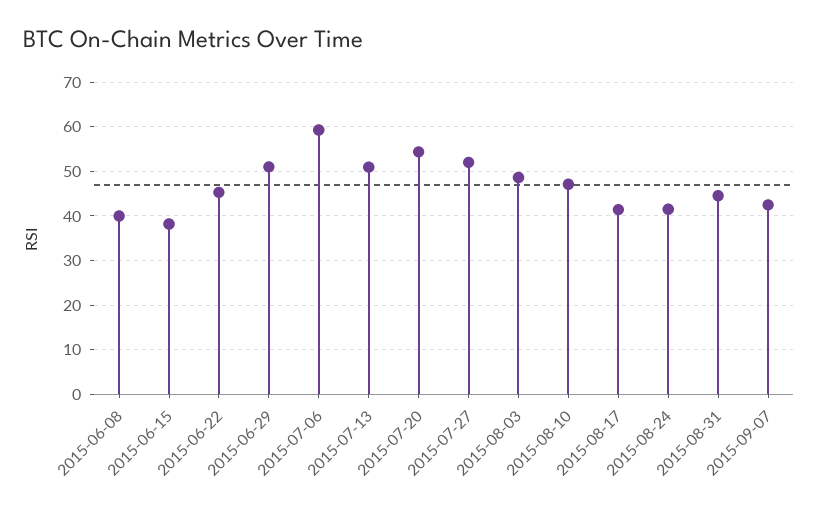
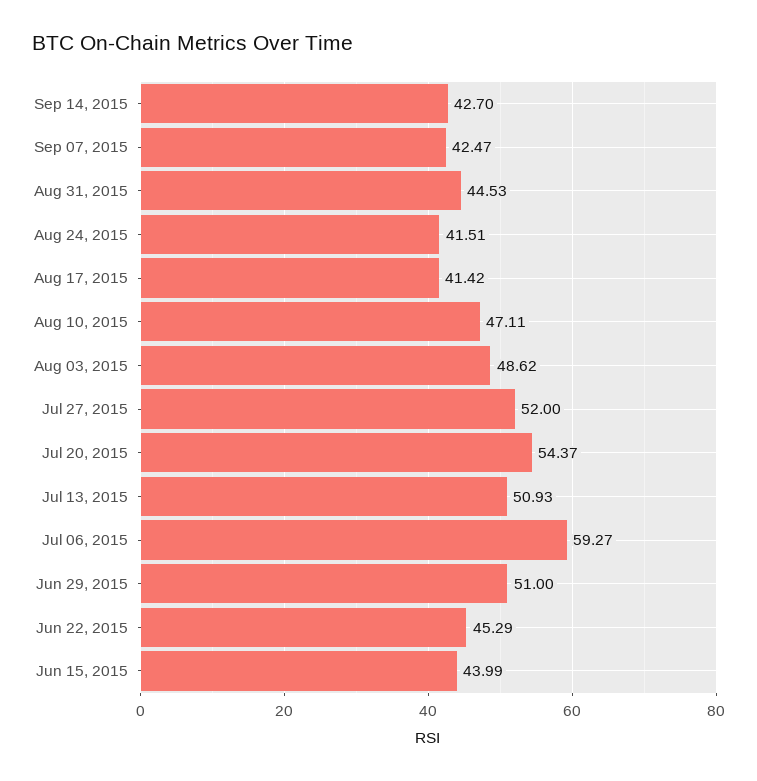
2015-06-08: 40 -> none
2015-06-15: 38 -> 43.99
Sep 14, 2015: none -> 42.7

